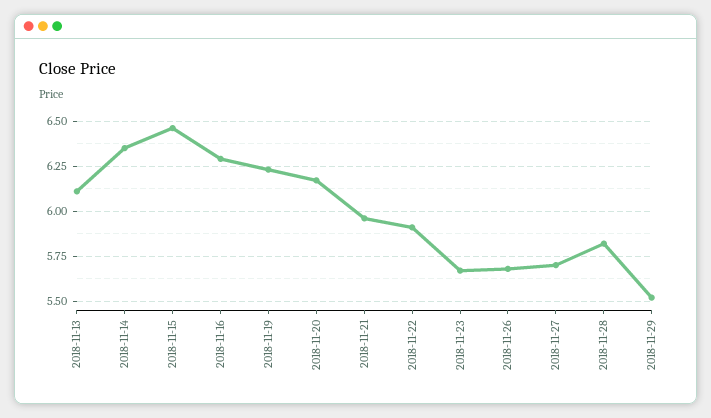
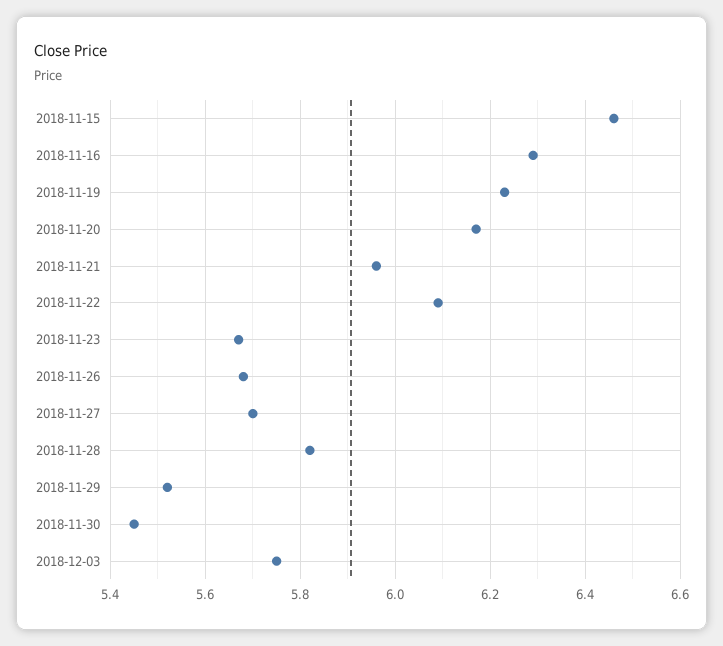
2018-11-13: 6.1 -> none
2018-11-14: 6.35 -> none
2018-11-22: 5.9 -> 6.1
2018-11-30: none -> 5.45
2018-12-03: none -> 5.75

